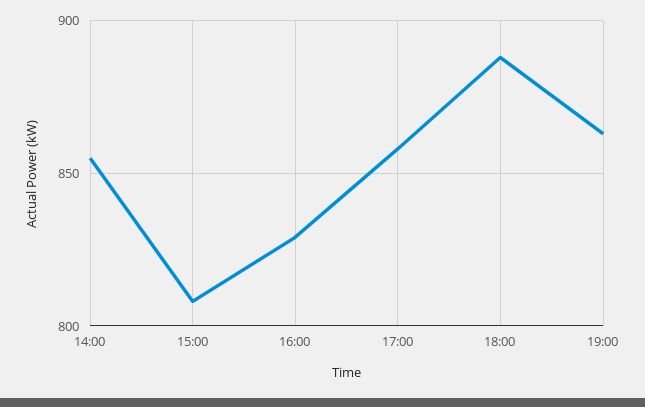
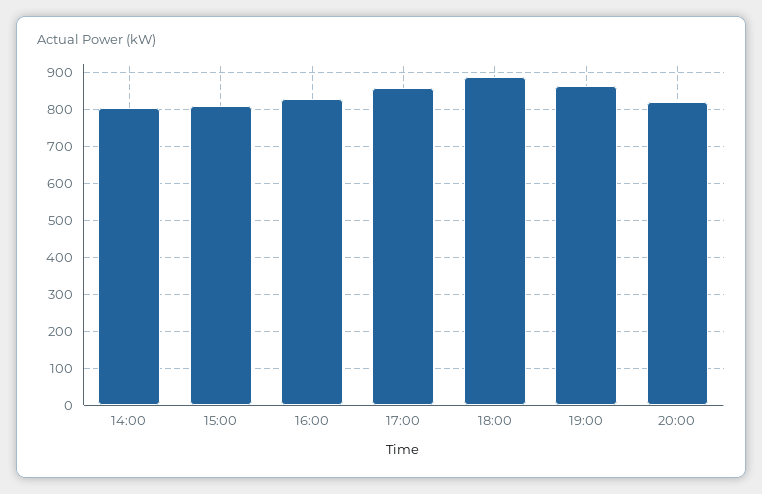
14:00: 855 -> 800
20:00: none -> 820

